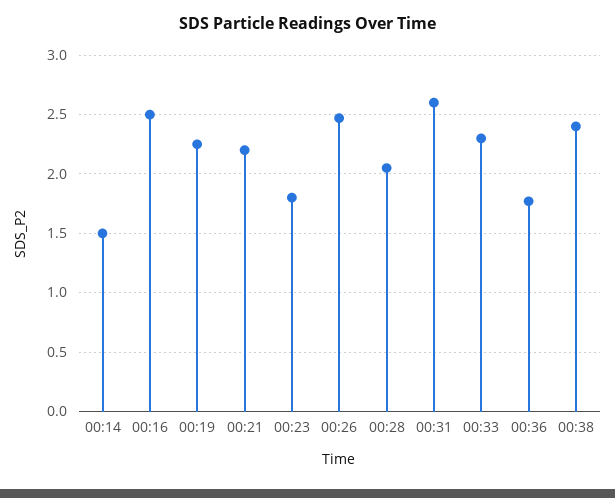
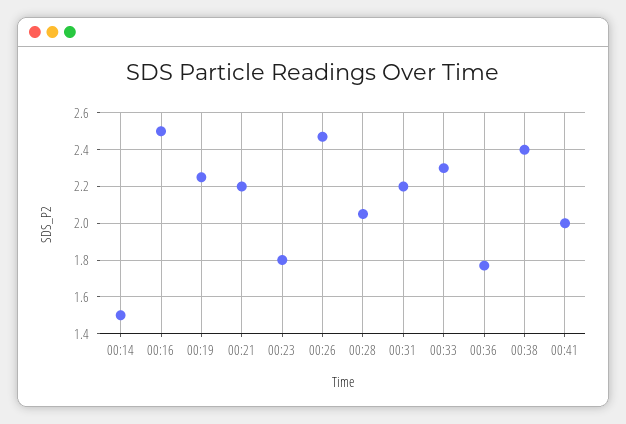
00:31: 2.6 -> 2.2
00:41: none -> 2

